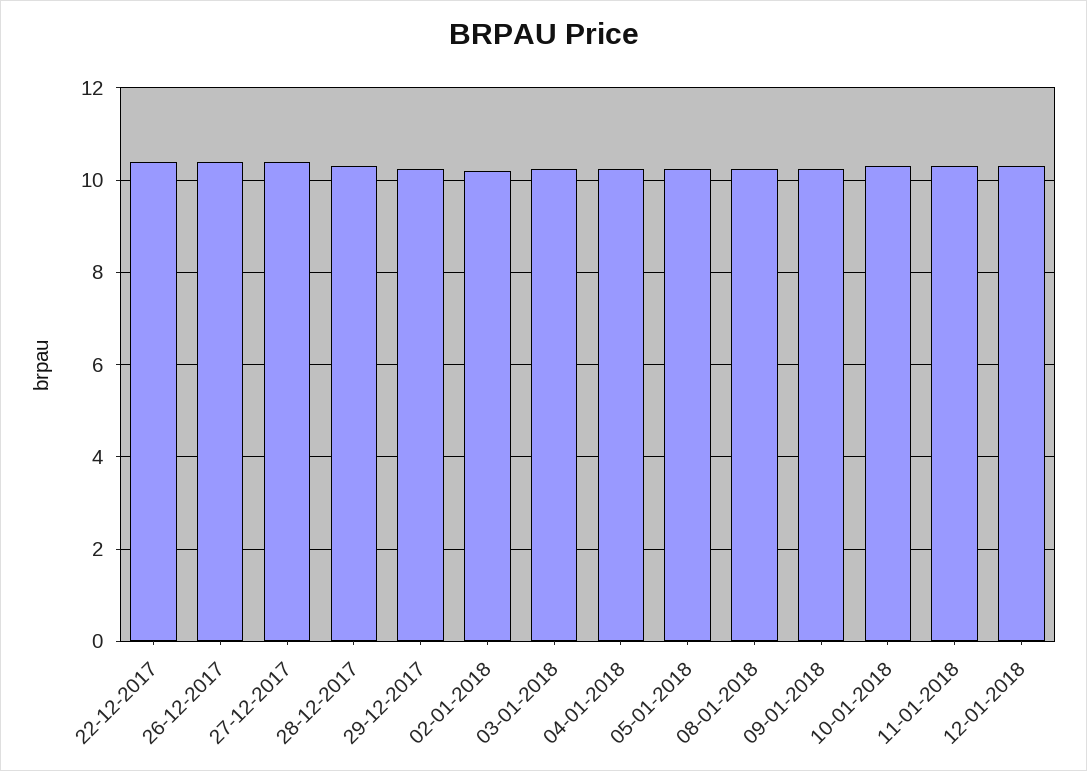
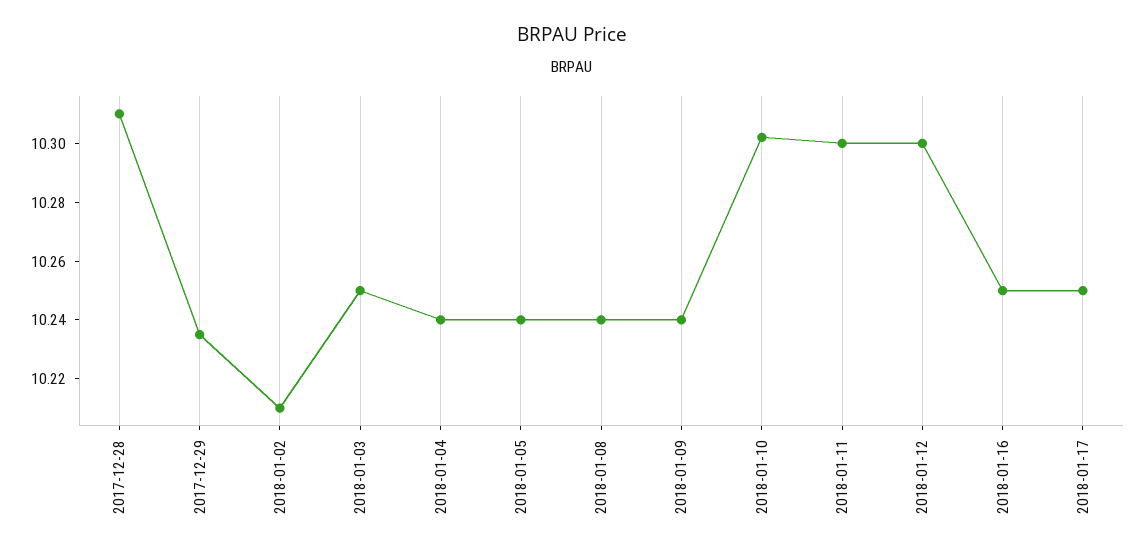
22-12-2017: 10.4 -> none
26-12-2017: 10.4 -> none
27-12-2017: 10.4 -> none
2018-01-16: none -> 10.25
2018-01-17: none -> 10.25

